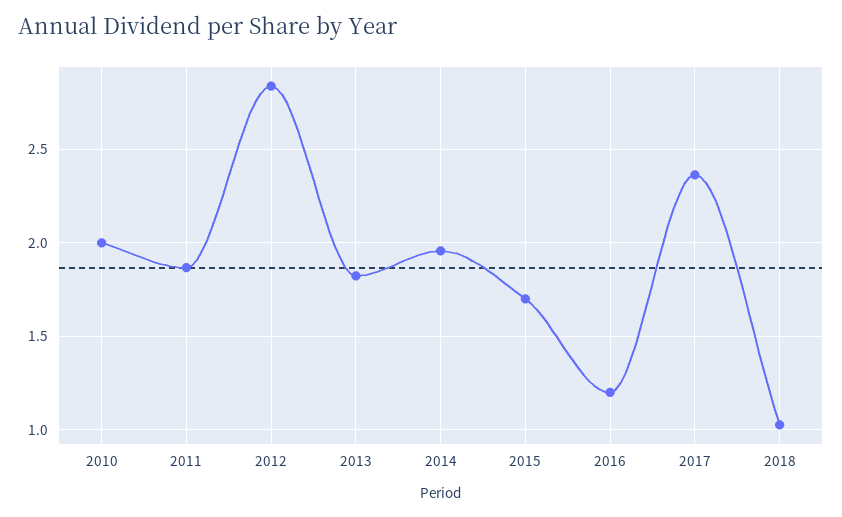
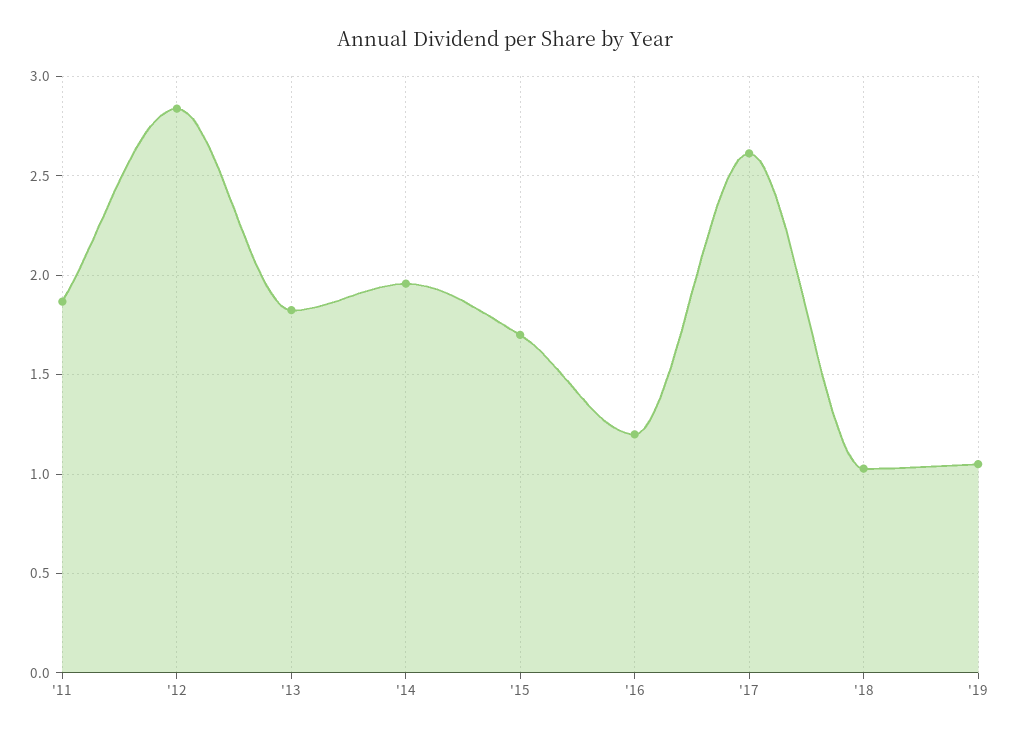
2010: 2 -> none
2017: 2.35 -> 2.6
'19: none -> 1.05

